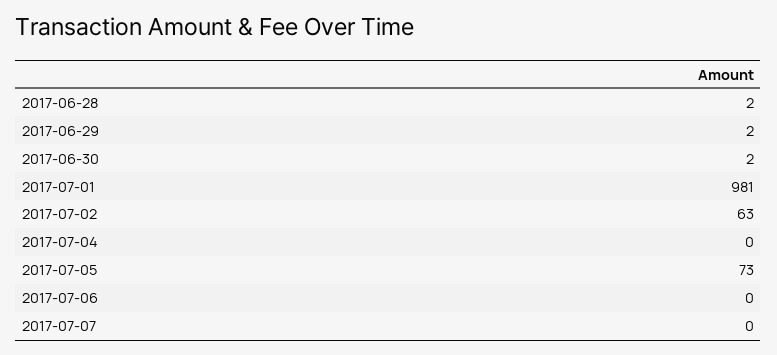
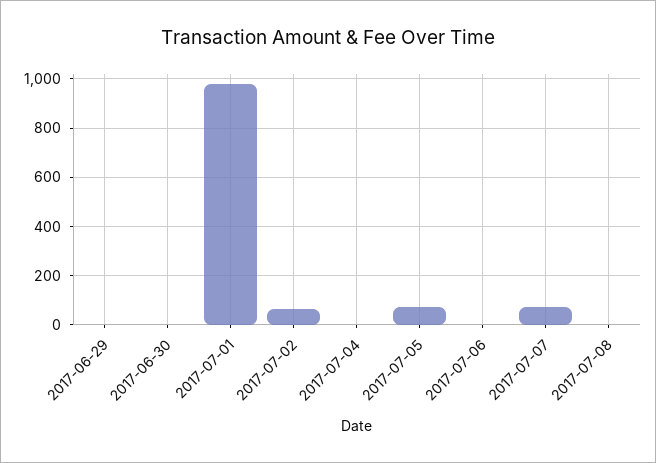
2017-06-28: 2 -> none
2017-07-07: 0 -> 75
2017-07-08: none -> 0

